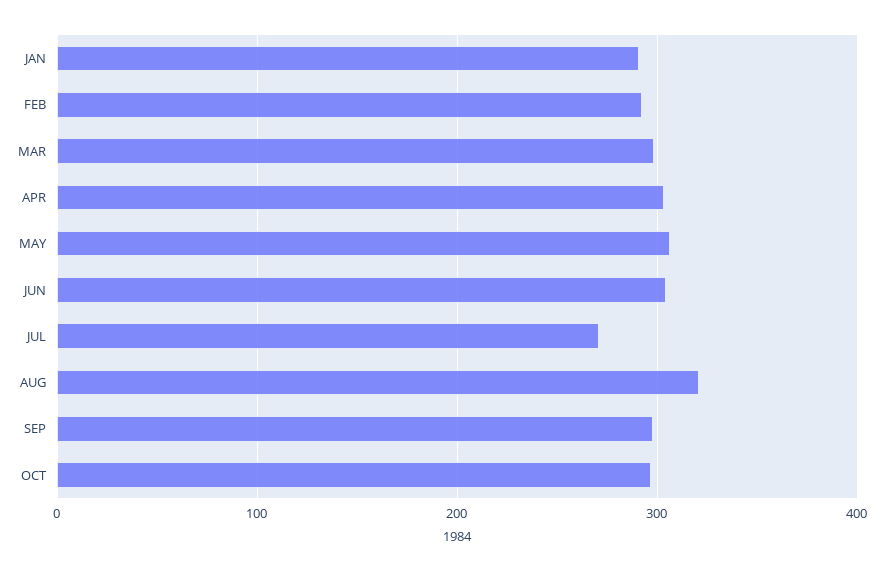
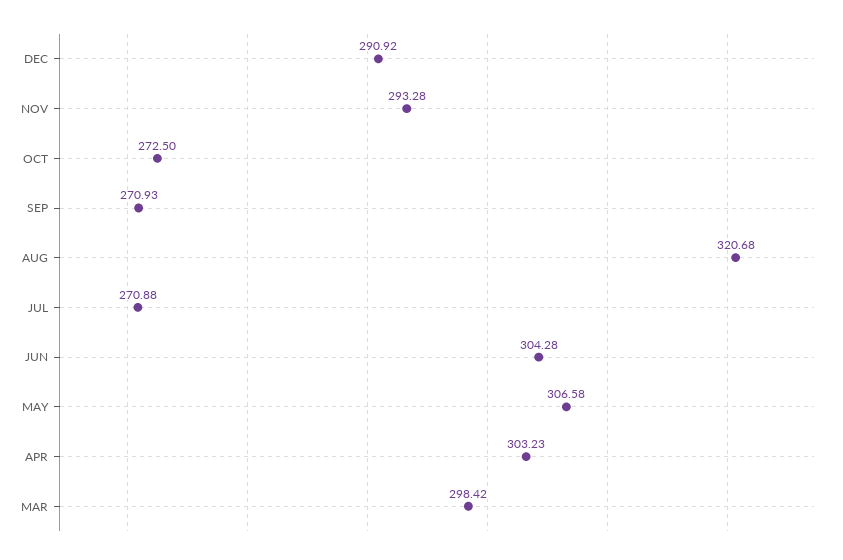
JAN: 290 -> none
FEB: 290 -> none
SEP: 300 -> 270.93
OCT: 300 -> 272.5
DEC: none -> 290.92
NOV: none -> 293.28

